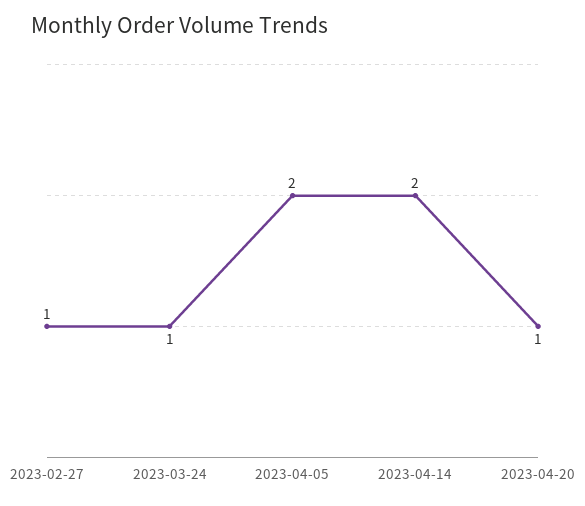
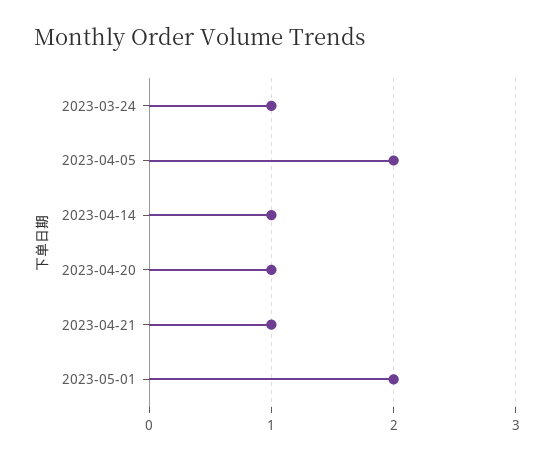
2023-02-27: 1 -> none
2023-04-14: 2 -> 1
2023-04-21: none -> 1
2023-05-01: none -> 2

